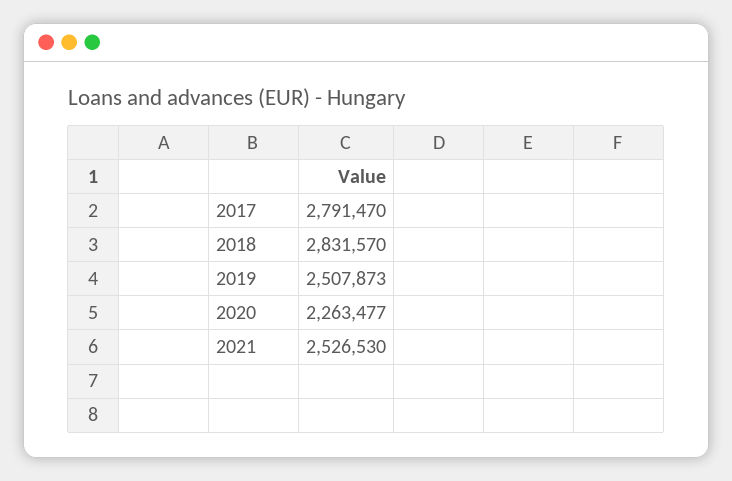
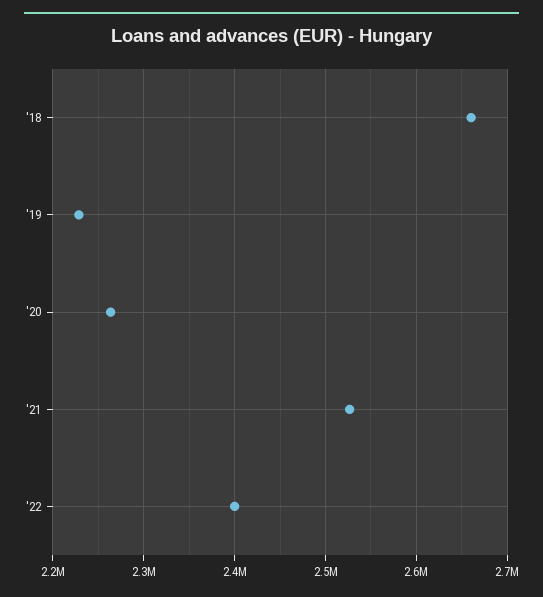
2017: 2791470 -> none
2018: 2831570 -> 2660000
2019: 2507873 -> 2230000
'22: none -> 2400000

